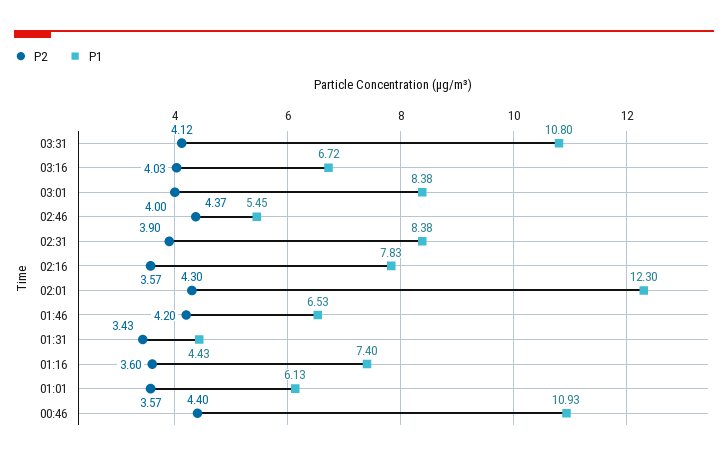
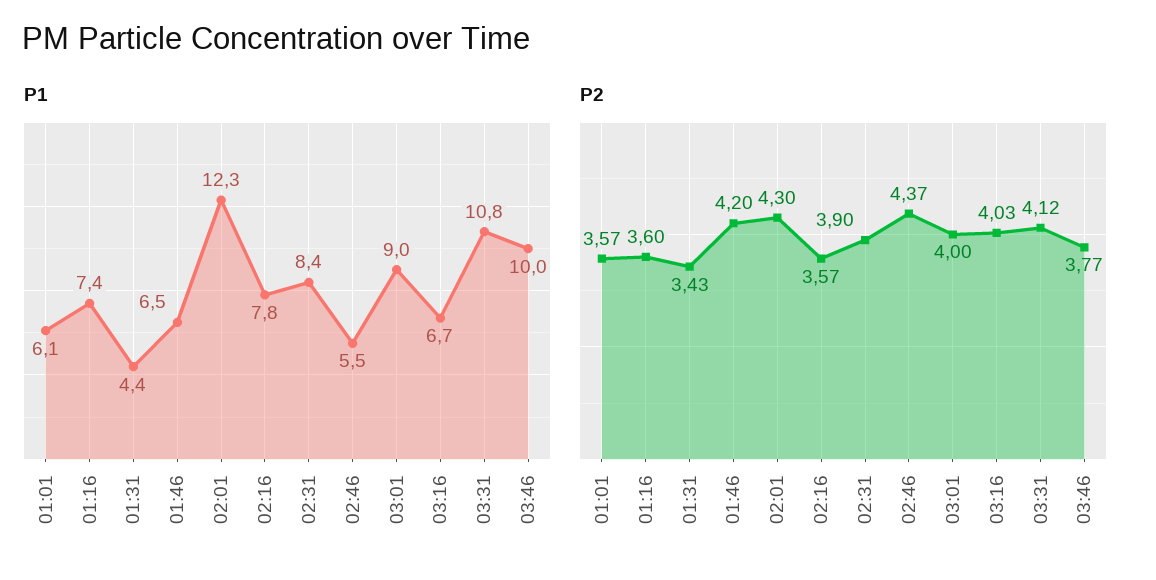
P1, 03:01: 8.38 -> 9
P2, 00:46: 4.4 -> none
P1, 00:46: 10.93 -> none
P1, 03:46: none -> 10
P2, 03:46: none -> 3.77

